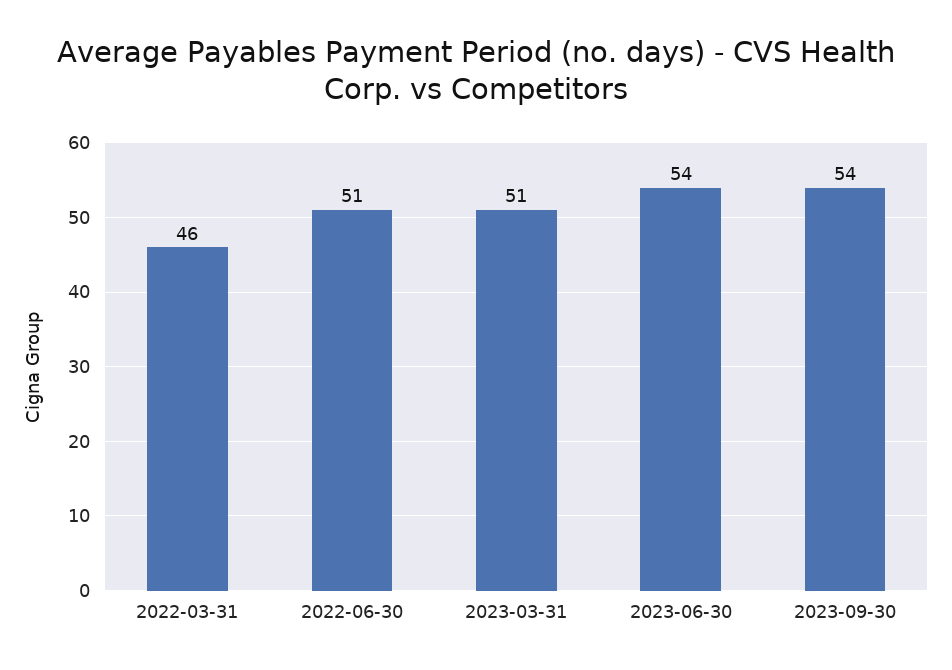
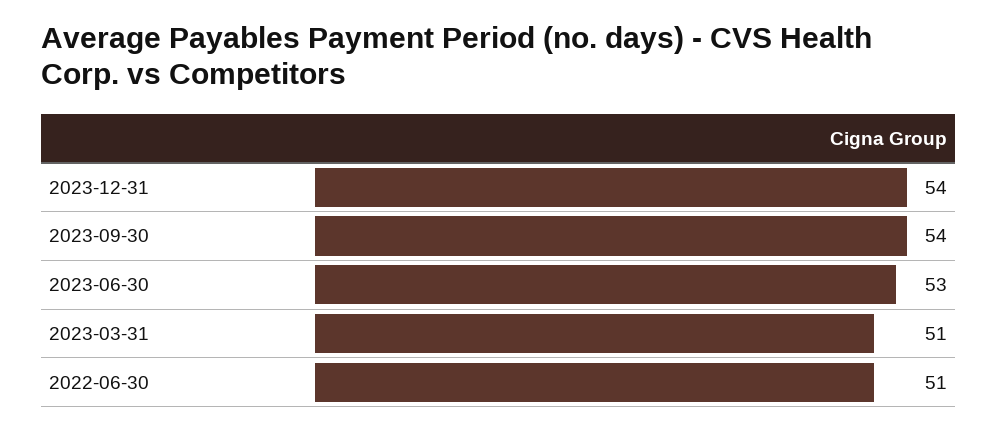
2022-03-31: 46 -> none
2023-06-30: 54 -> 53
2023-12-31: none -> 54

